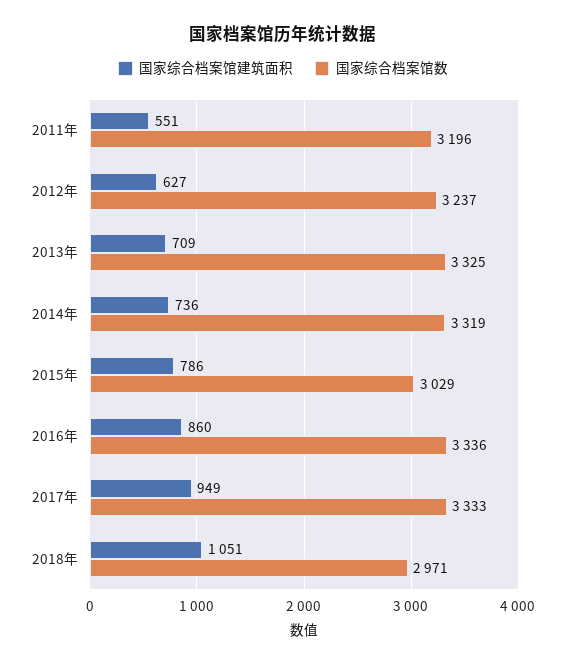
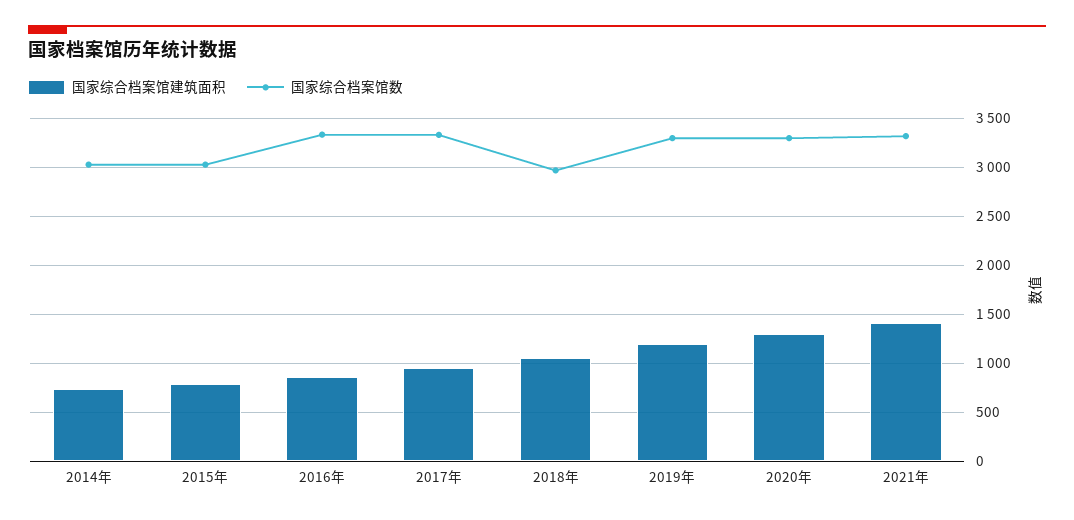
国家综合档案馆建筑面积, 2011年: 551 -> none
国家综合档案馆数, 2011年: 3196 -> none
国家综合档案馆建筑面积, 2012年: 627 -> none
国家综合档案馆数, 2012年: 3237 -> none
国家综合档案馆建筑面积, 2013年: 709 -> none
国家综合档案馆数, 2013年: 3325 -> none
国家综合档案馆数, 2014年: 3319 -> 3000
国家综合档案馆建筑面积, 2019年: none -> 1200
国家综合档案馆数, 2019年: none -> 3300
国家综合档案馆建筑面积, 2020年: none -> 1300
国家综合档案馆数, 2020年: none -> 3300
国家综合档案馆建筑面积, 2021年: none -> 1400
国家综合档案馆数, 2021年: none -> 3300

